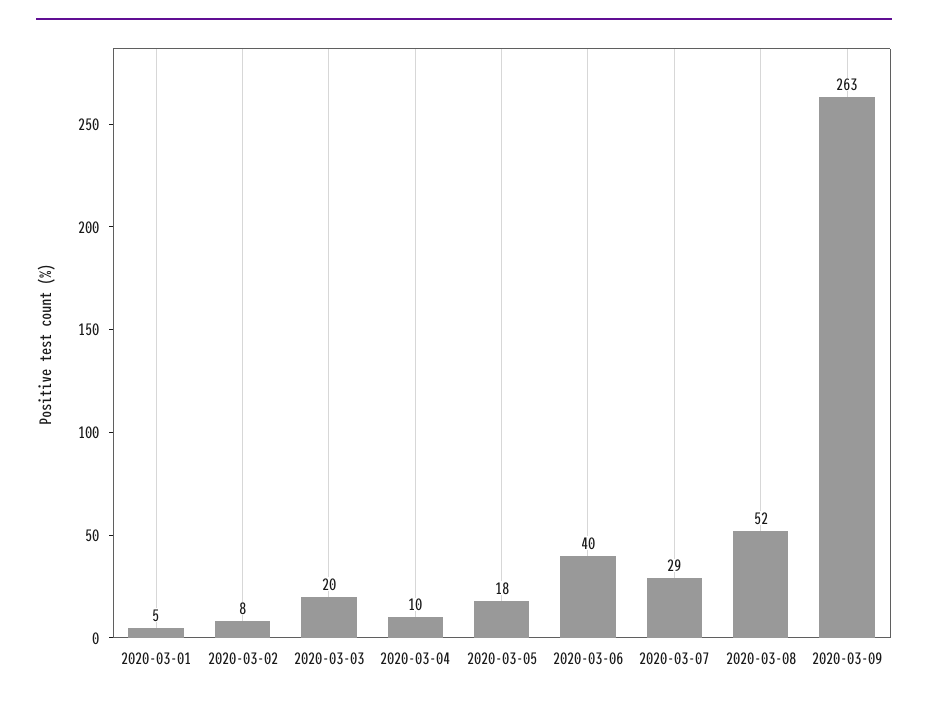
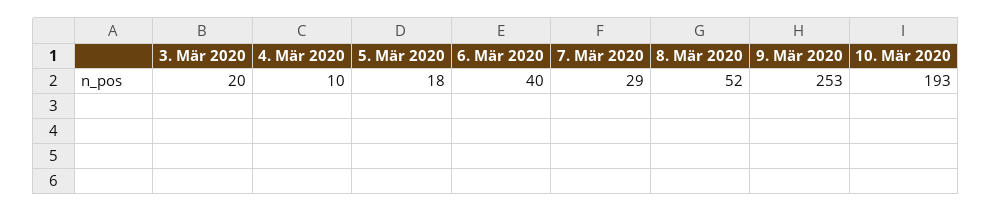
2020-03-01: 5 -> none
2020-03-02: 8 -> none
2020-03-09: 263 -> 253
10. Mär 2020: none -> 193

